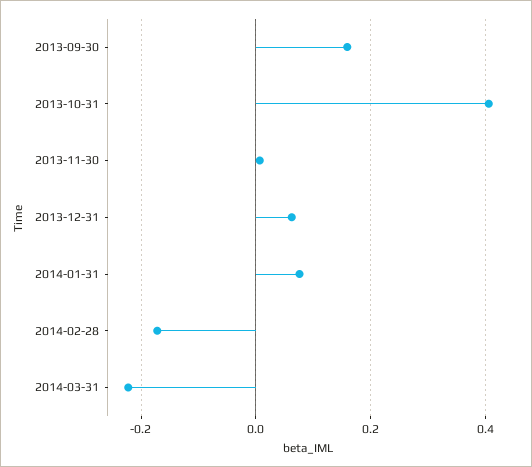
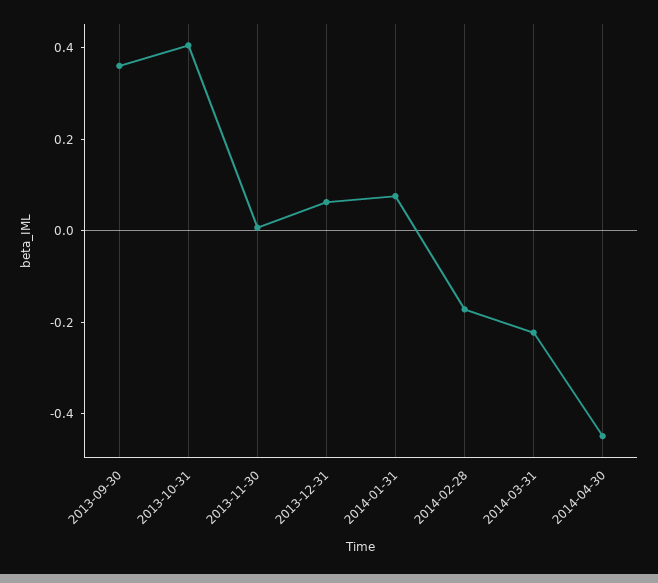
2013-09-30: 0.16 -> 0.35
2014-04-30: none -> -0.45

